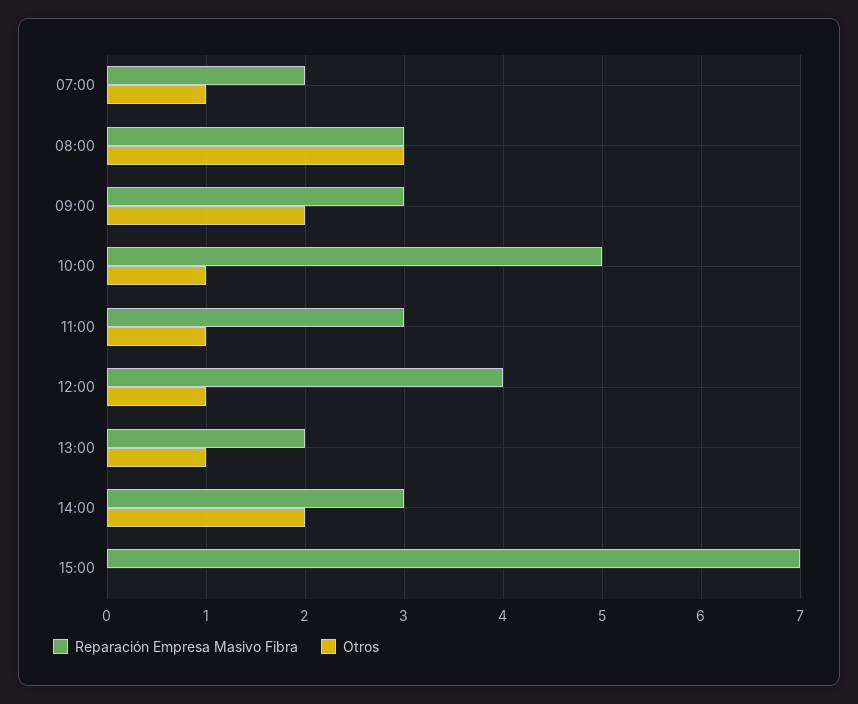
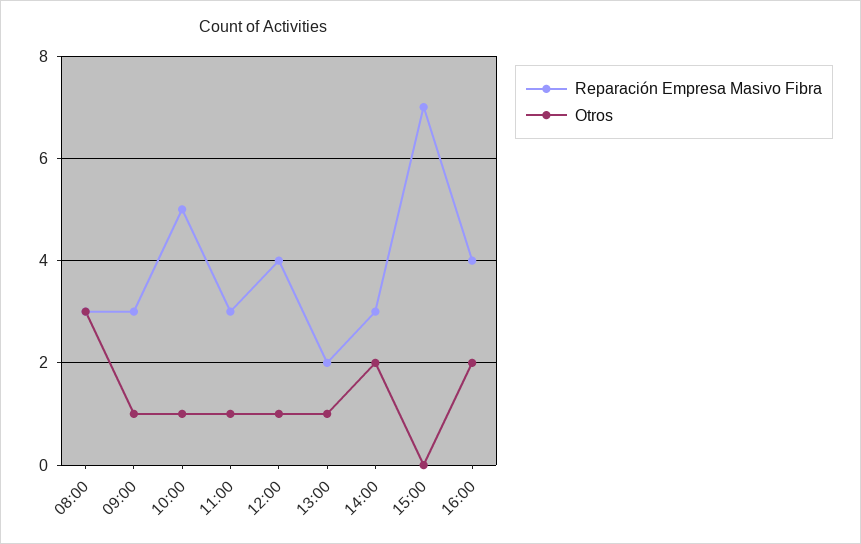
Reparación Empresa Masivo Fibra, 07:00: 2 -> none
Otros, 07:00: 1 -> none
Otros, 09:00: 2 -> 1
Reparación Empresa Masivo Fibra, 16:00: none -> 4
Otros, 16:00: none -> 2

